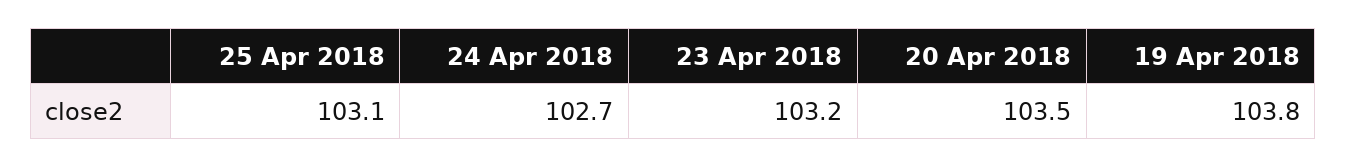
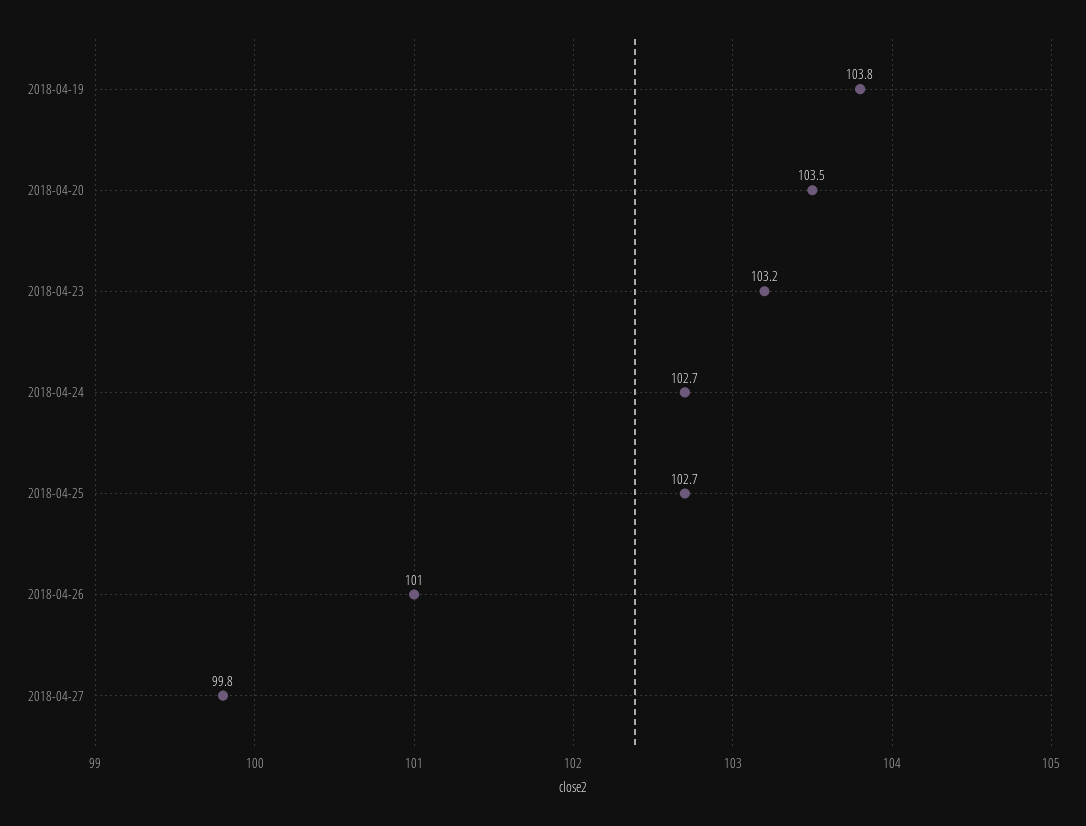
25 Apr 2018: 103.1 -> 102.7
2018-04-26: none -> 101
2018-04-27: none -> 99.8

